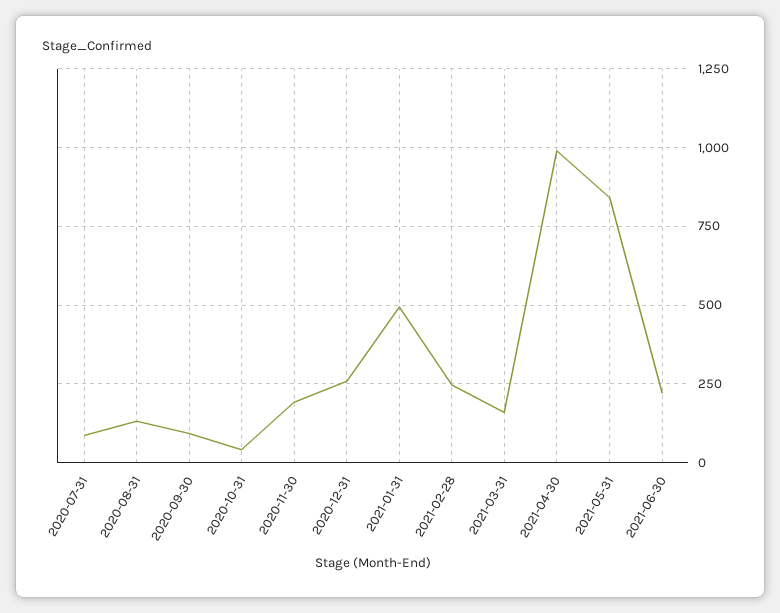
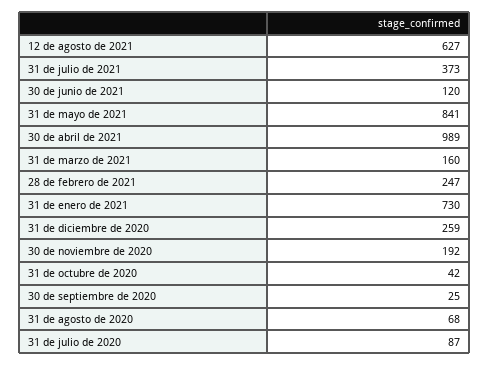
2020-08-31: 125 -> 68
2020-09-30: 100 -> 25
2021-01-31: 500 -> 730
2021-06-30: 225 -> 120
12 de agosto de 2021: none -> 627
31 de julio de 2021: none -> 373

